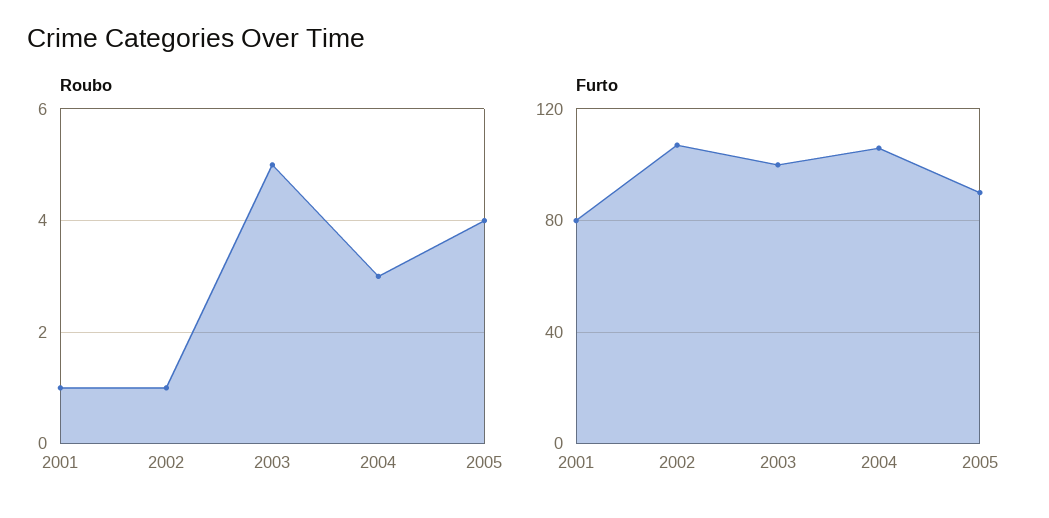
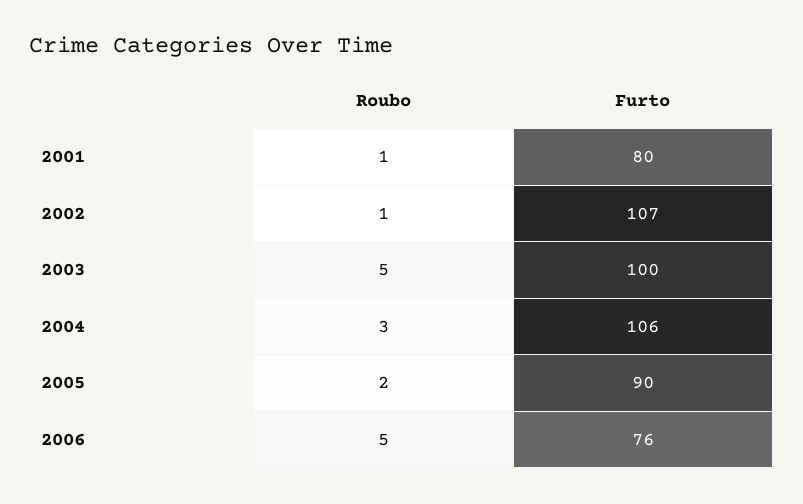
Roubo, 2005: 4 -> 2
Roubo, 2006: none -> 5
Furto, 2006: none -> 76

